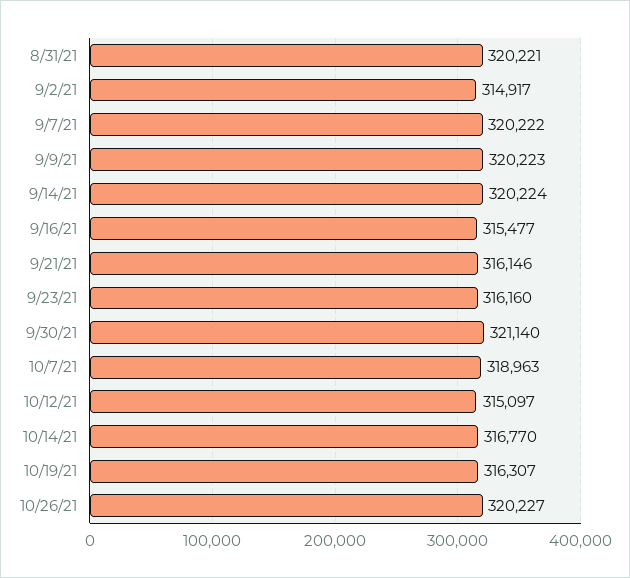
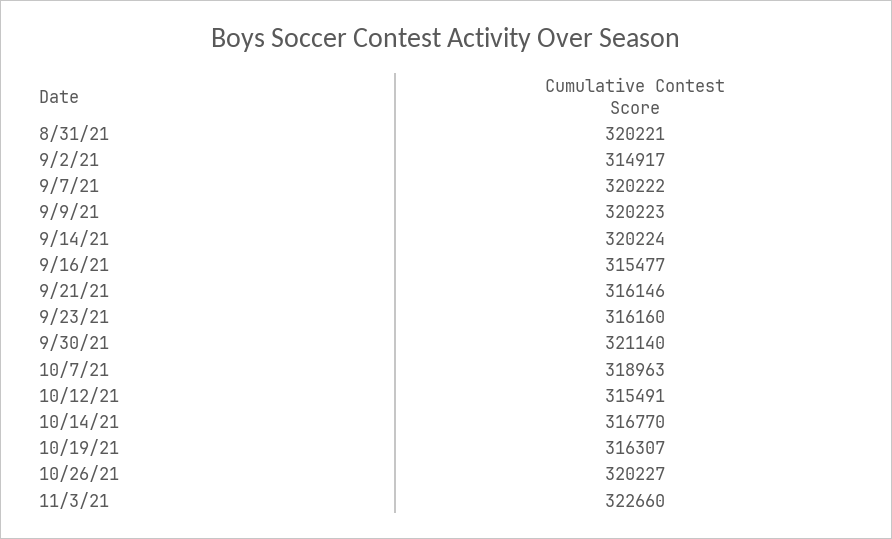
10/12/21: 315097 -> 315491
11/3/21: none -> 322660

